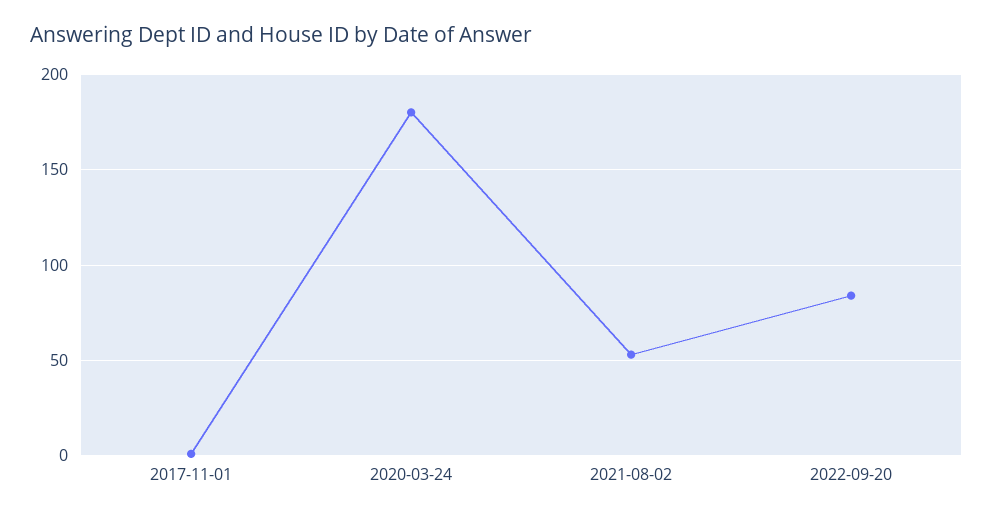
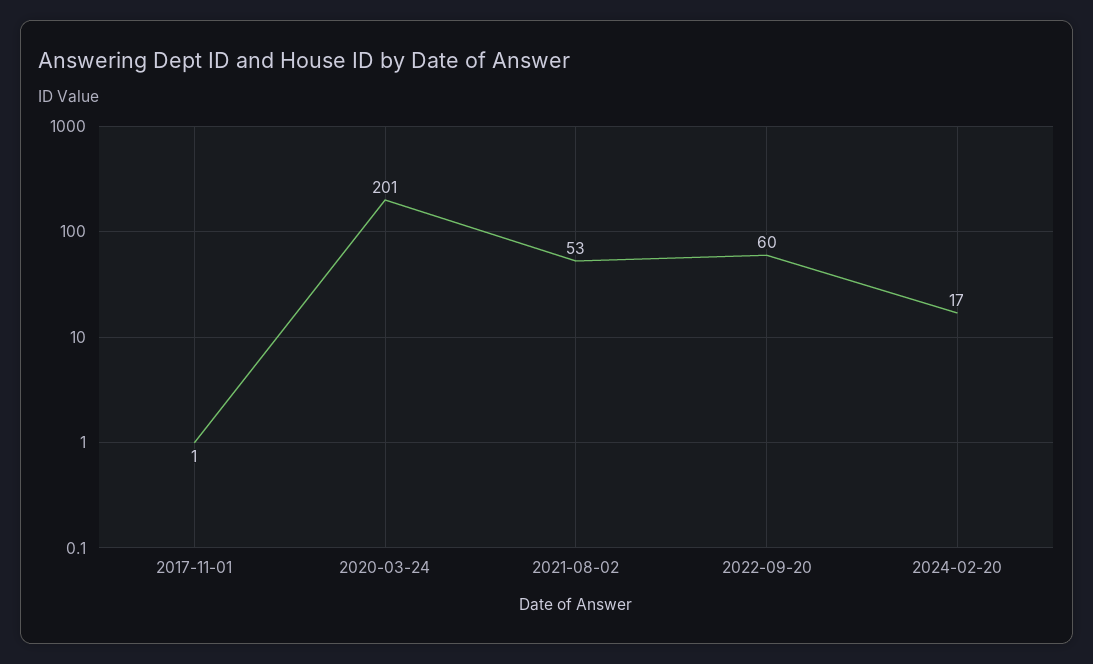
2020-03-24: 180 -> 201
2022-09-20: 85 -> 60
2024-02-20: none -> 17

